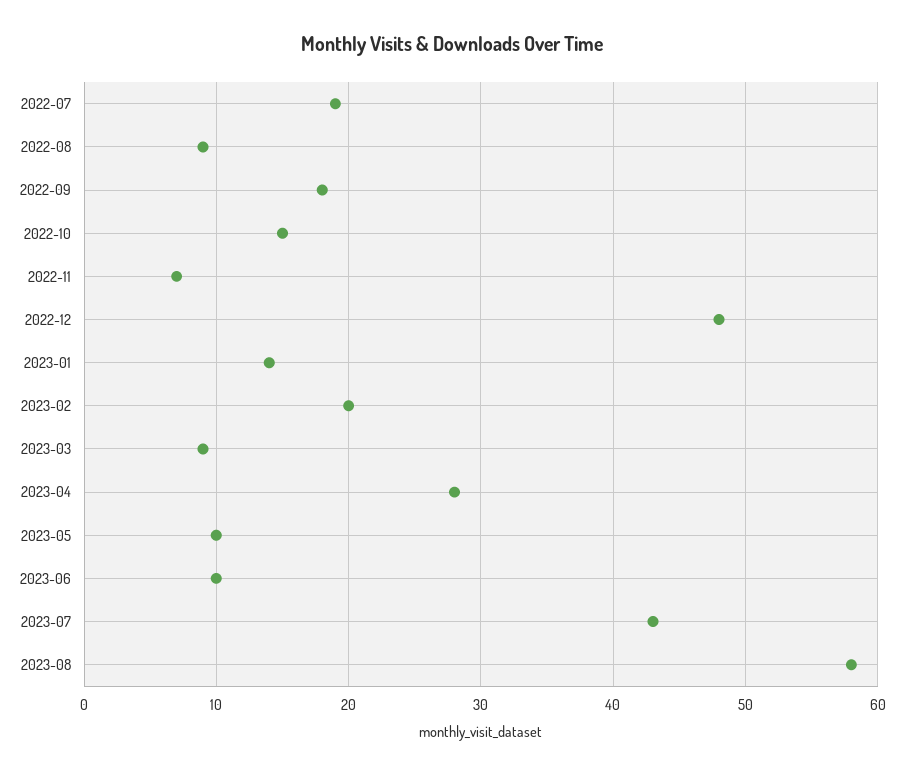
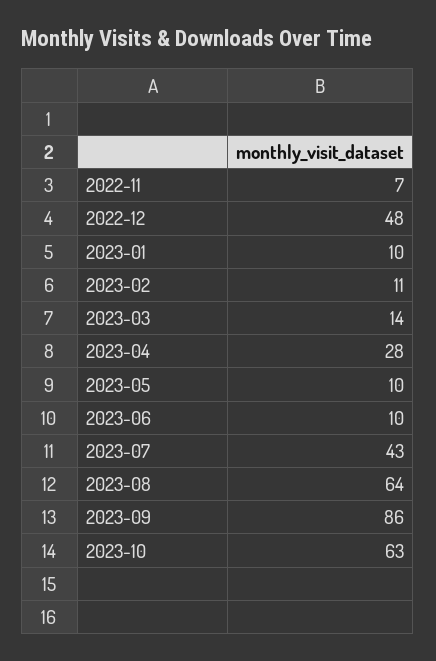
2022-07: 19 -> none
2022-08: 9 -> none
2022-09: 18 -> none
2022-10: 15 -> none
2023-01: 14 -> 10
2023-02: 20 -> 11
2023-03: 9 -> 14
2023-08: 58 -> 64
2023-09: none -> 86
2023-10: none -> 63

